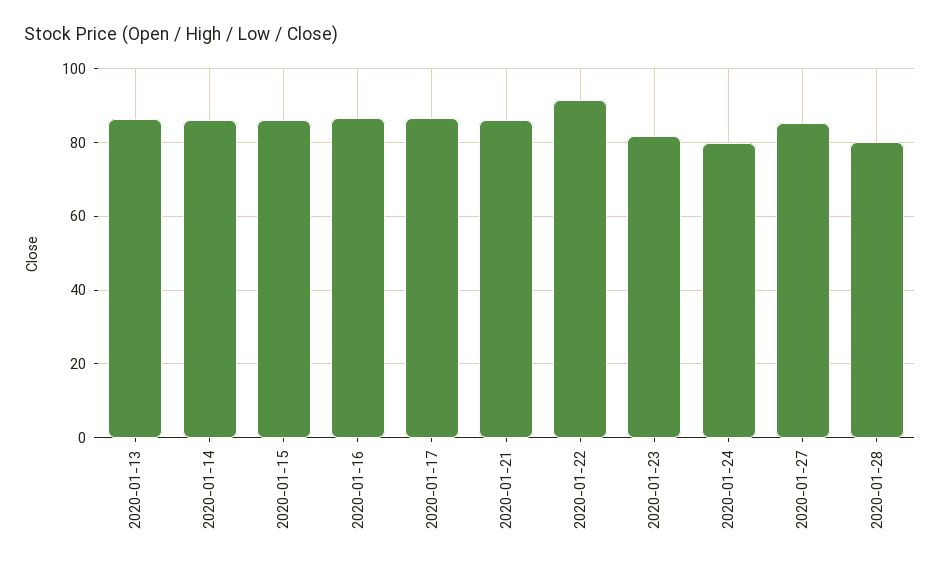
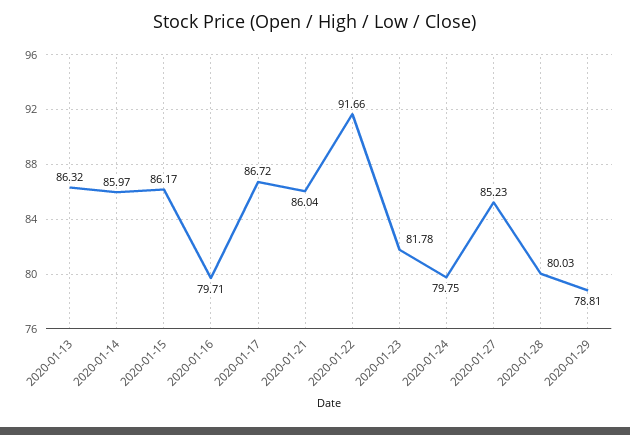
2020-01-16: 86 -> 79.71
2020-01-29: none -> 78.81

